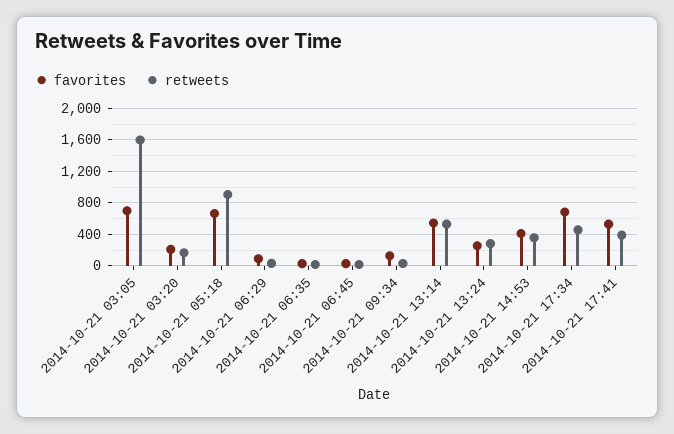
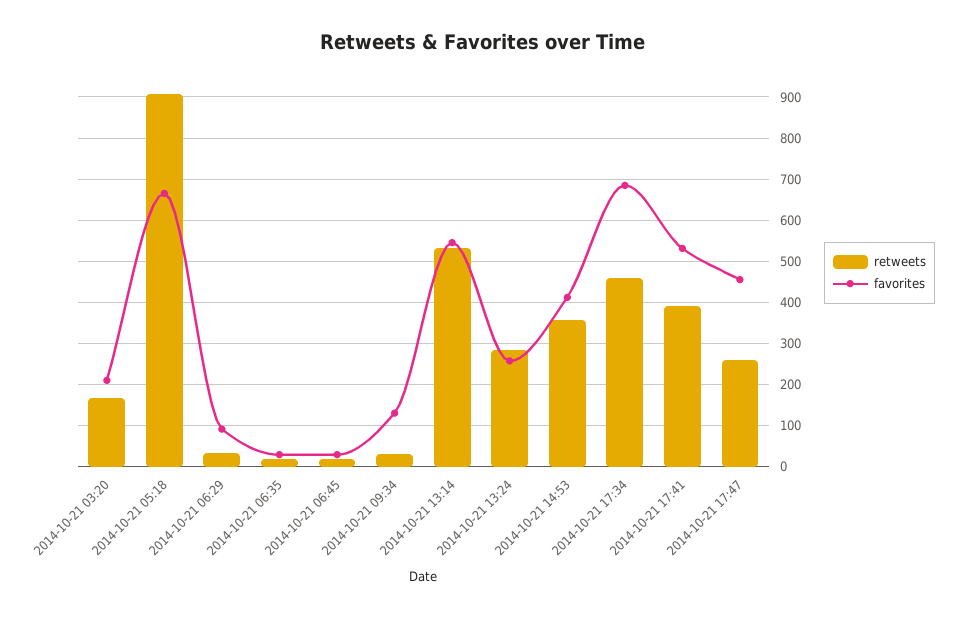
favorites, 2014-10-21 03:05: 700 -> none
retweets, 2014-10-21 03:05: 1600 -> none
retweets, 2014-10-21 17:47: none -> 260
favorites, 2014-10-21 17:47: none -> 460

